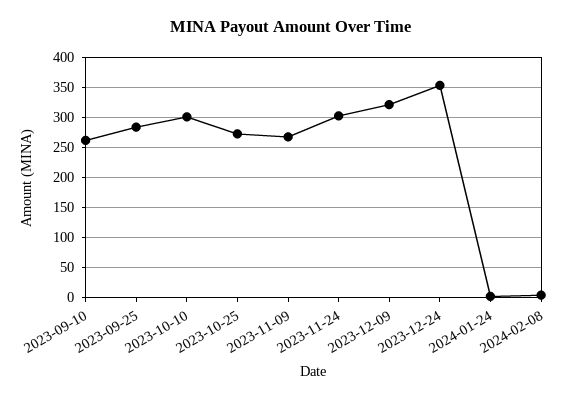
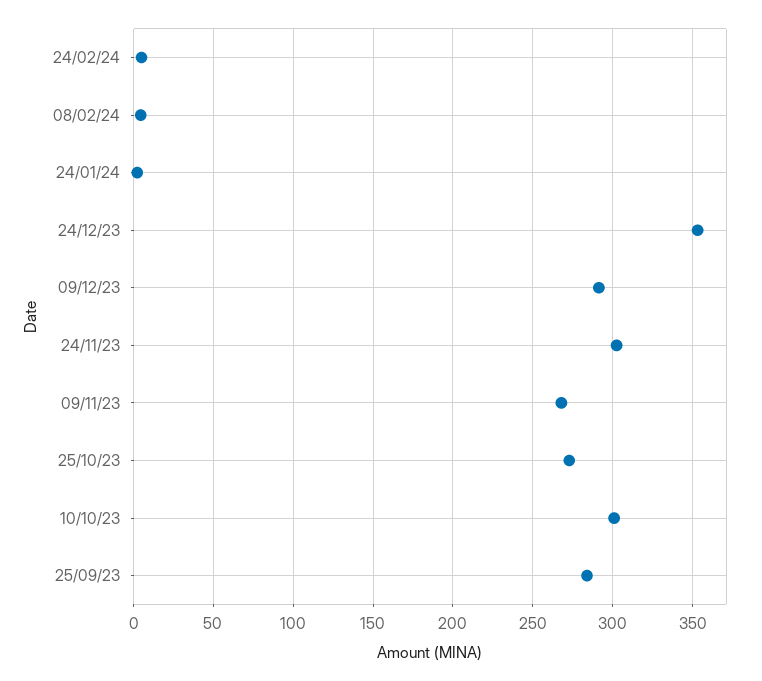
2023-09-10: 260 -> none
2023-12-09: 320 -> 290
24/02/24: none -> 5

